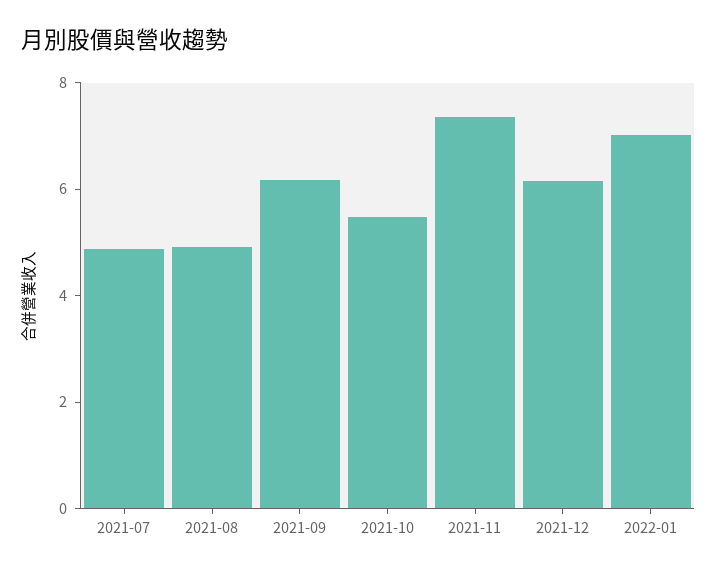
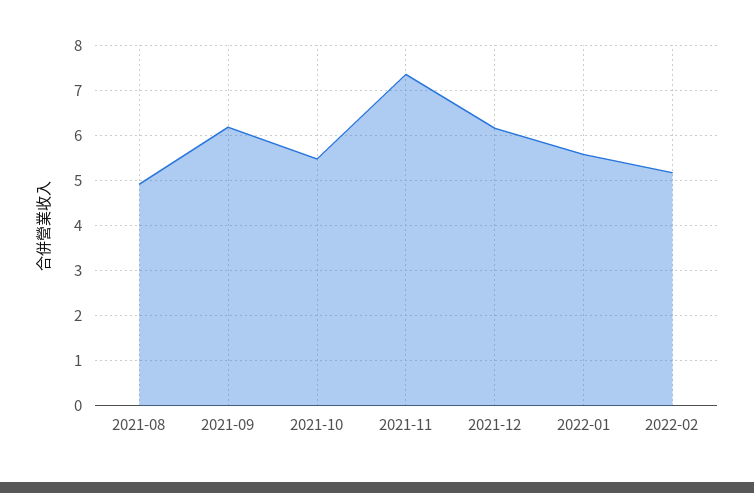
2021-07: 5 -> none
2022-01: 7 -> 5.6
2022-02: none -> 5.2

